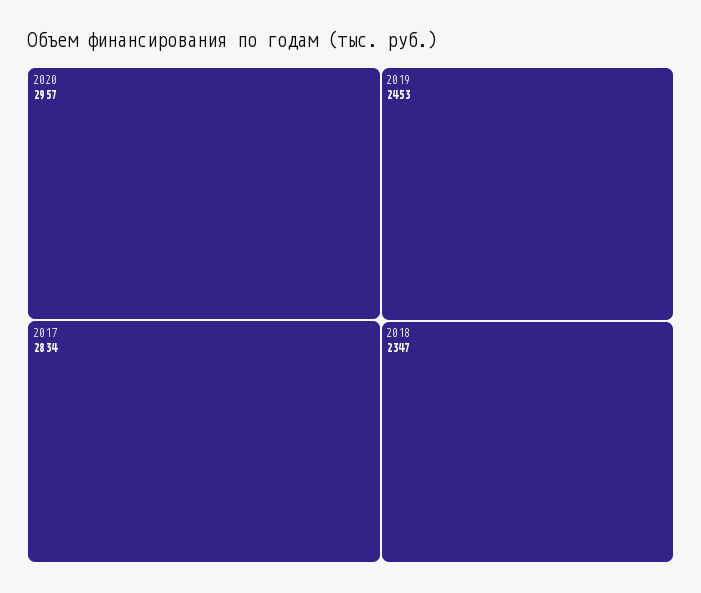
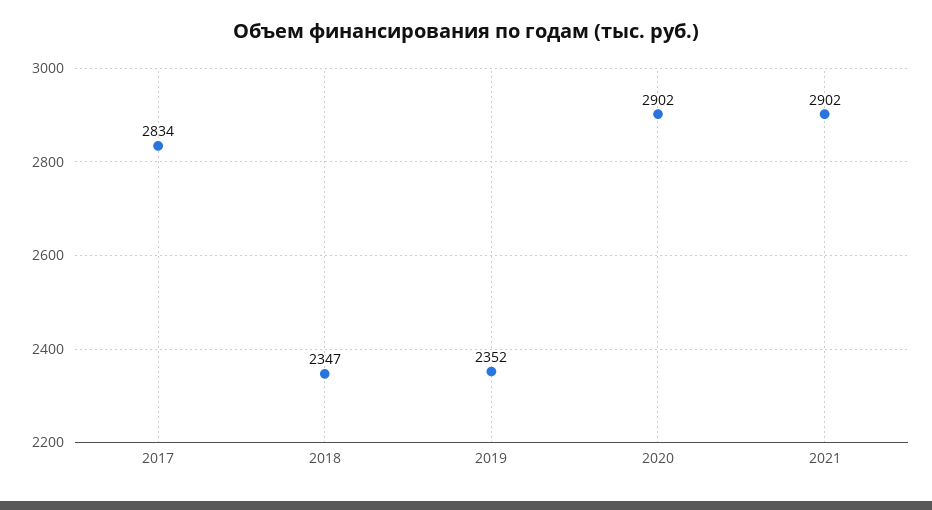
2020: 2957 -> 2902
2019: 2453 -> 2352
2021: none -> 2902

